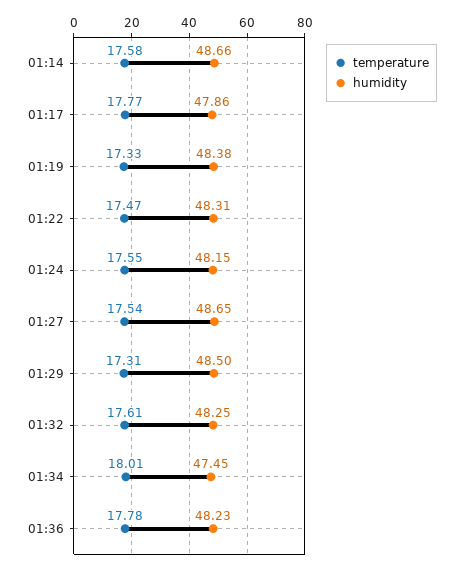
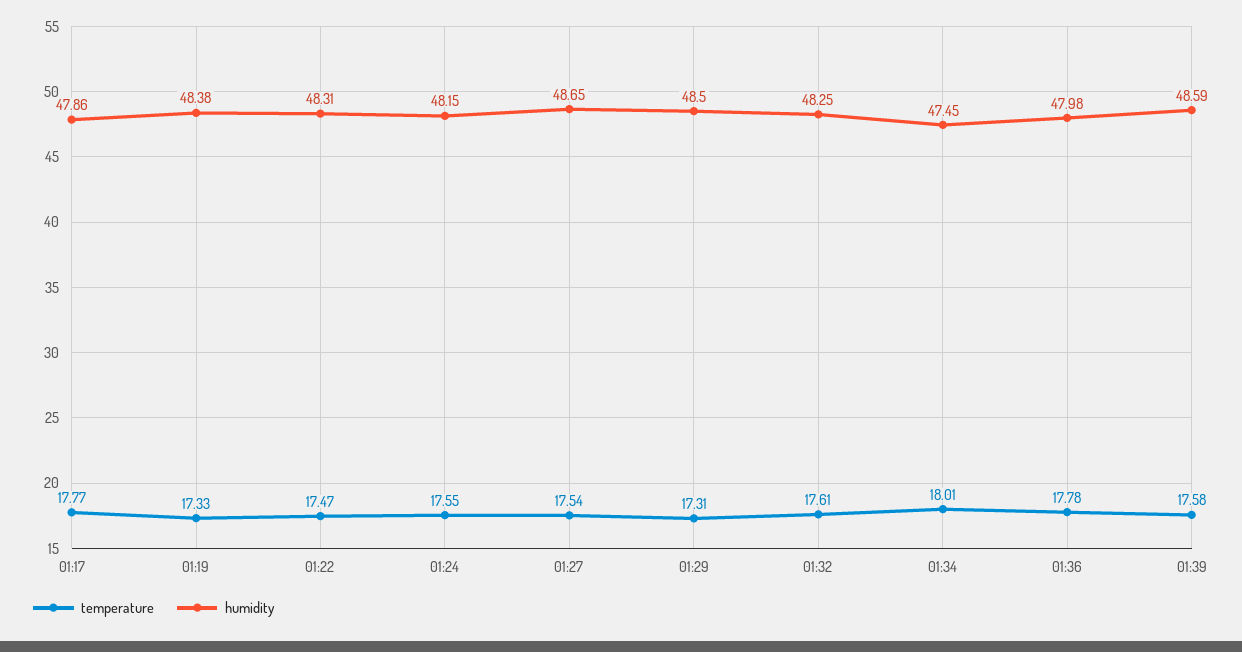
temperature, 01:14: 17.58 -> none
humidity, 01:14: 48.66 -> none
humidity, 01:36: 48.23 -> 47.98
temperature, 01:39: none -> 17.58
humidity, 01:39: none -> 48.59

